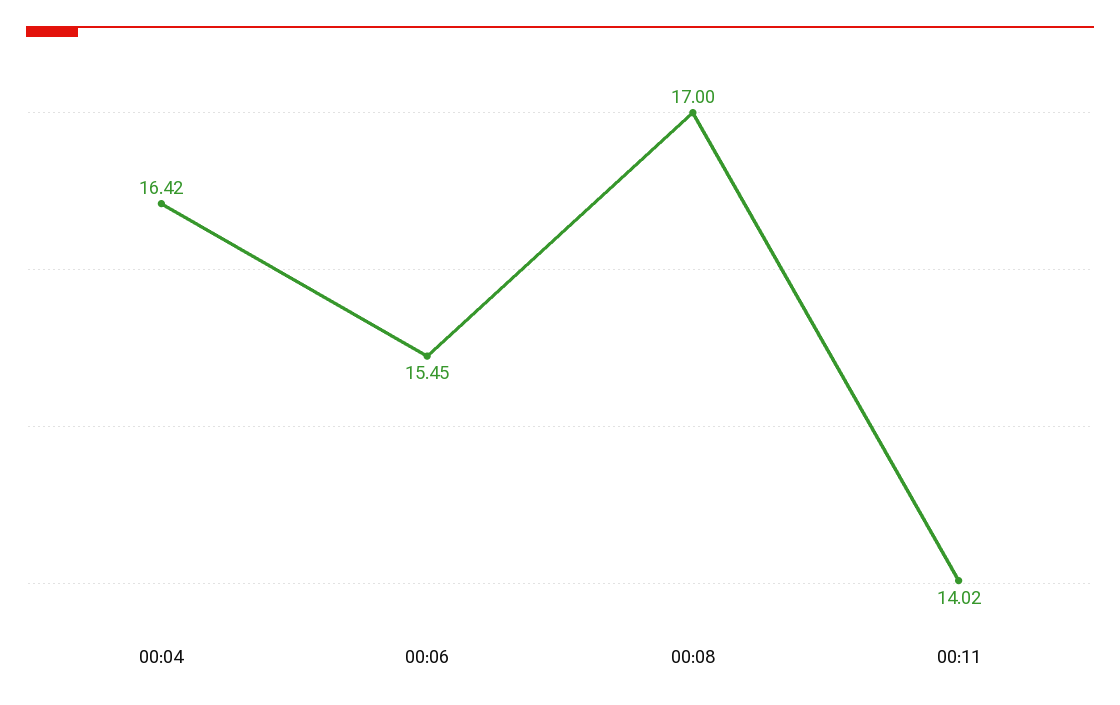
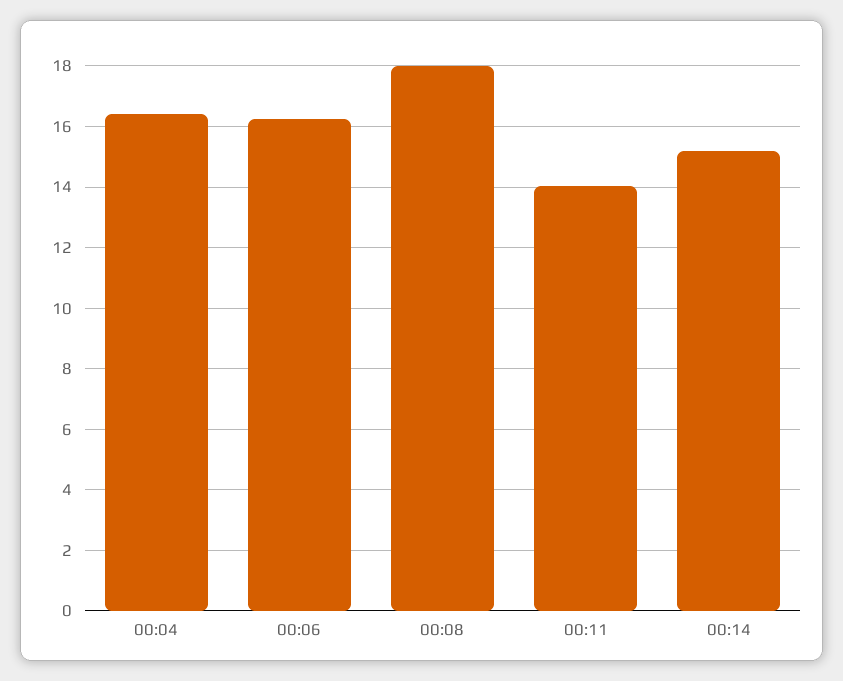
00:06: 15.45 -> 16.2
00:08: 17 -> 18
00:14: none -> 15.2

